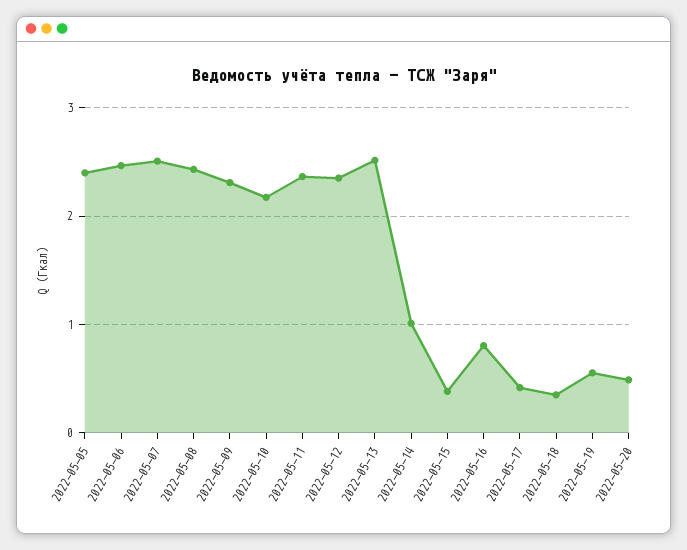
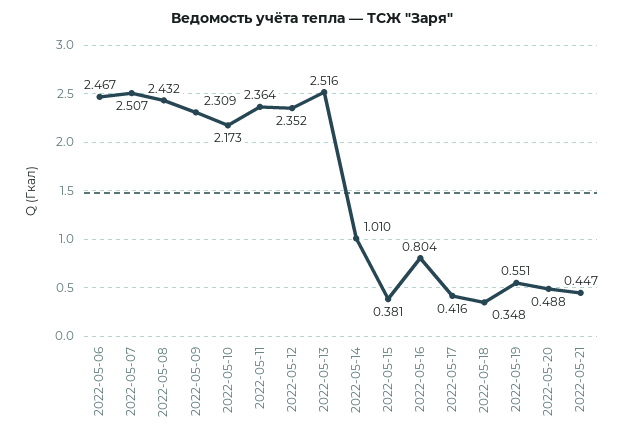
2022-05-05: 2.4 -> none
2022-05-21: none -> 0.447

